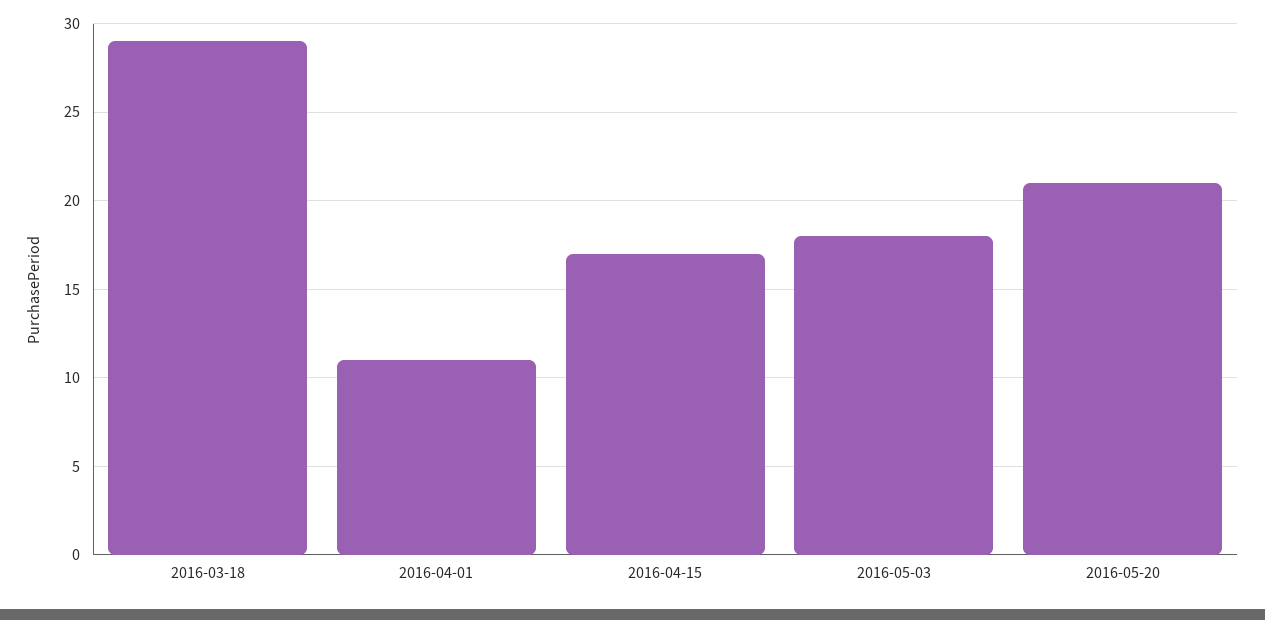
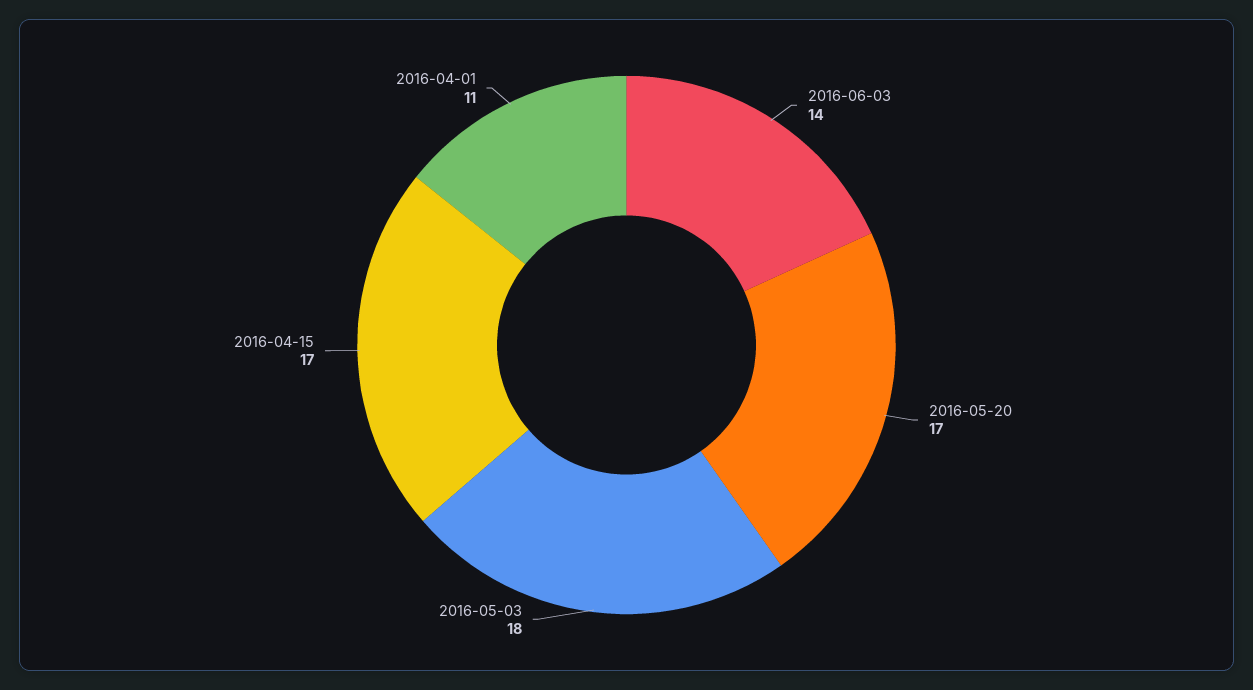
2016-03-18: 29 -> none
2016-05-20: 21 -> 17
2016-06-03: none -> 14

